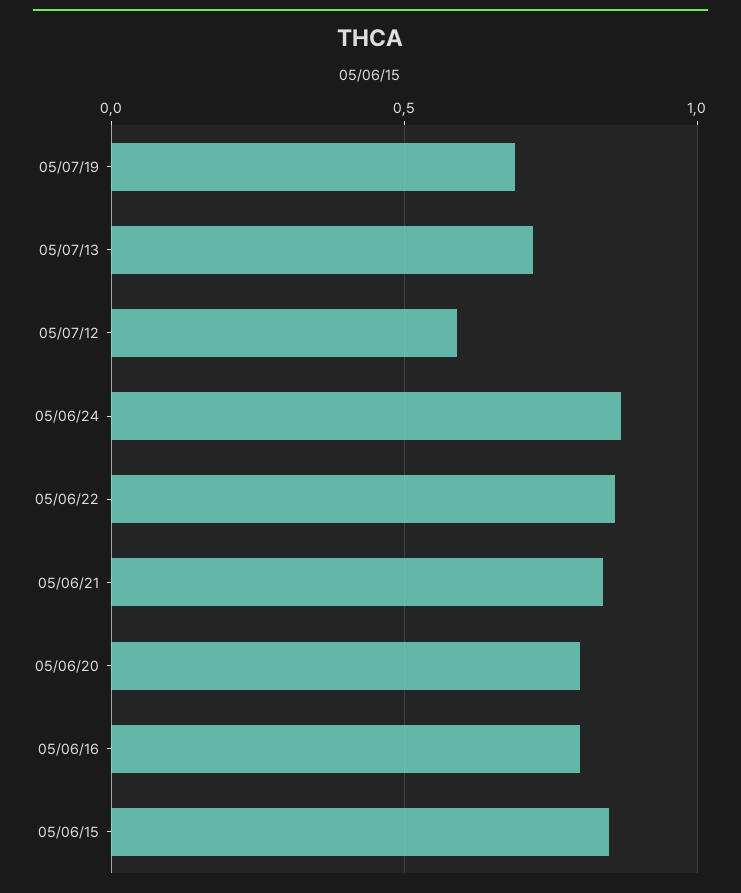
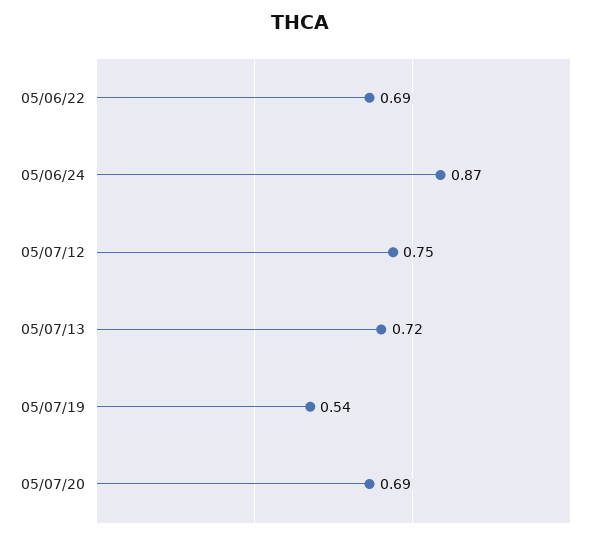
05/07/19: 0.7 -> 0.54
05/07/12: 0.6 -> 0.75
05/06/22: 0.85 -> 0.69
05/06/21: 0.85 -> none
05/06/20: 0.8 -> none
05/06/16: 0.8 -> none
05/06/15: 0.85 -> none
05/07/20: none -> 0.69

